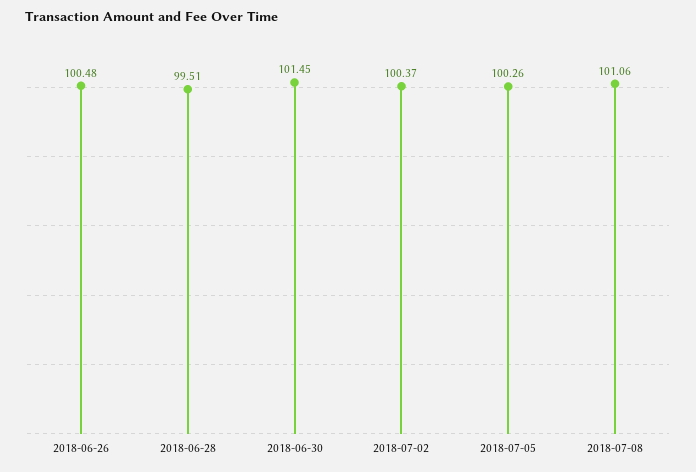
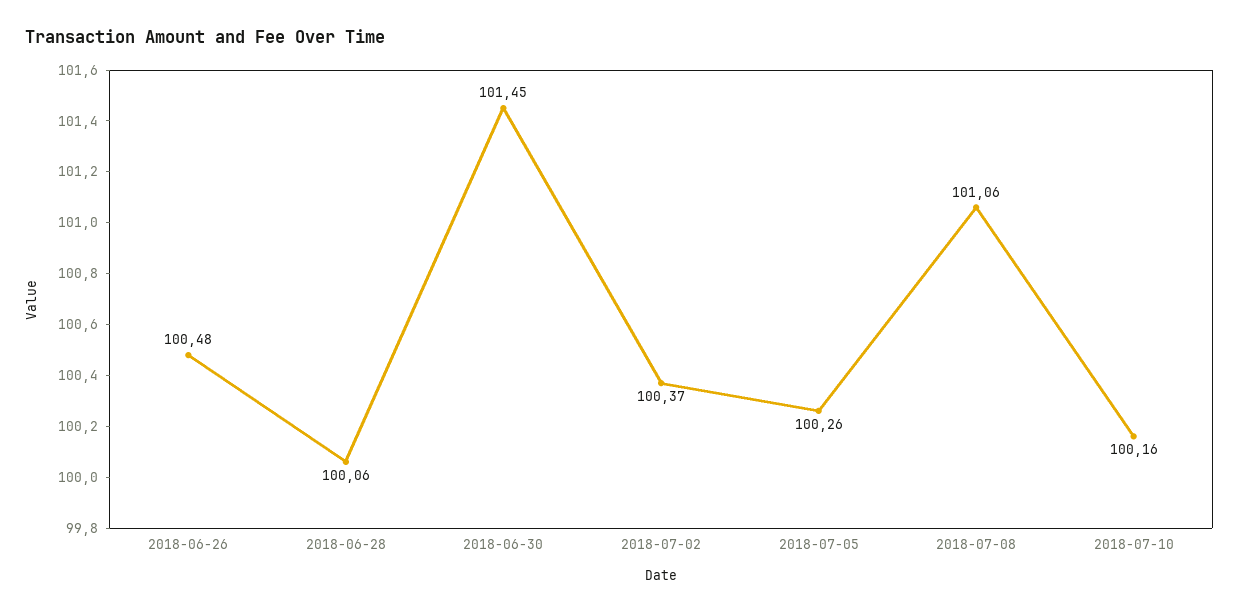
2018-06-28: 99.51 -> 100.06
2018-07-10: none -> 100.16

